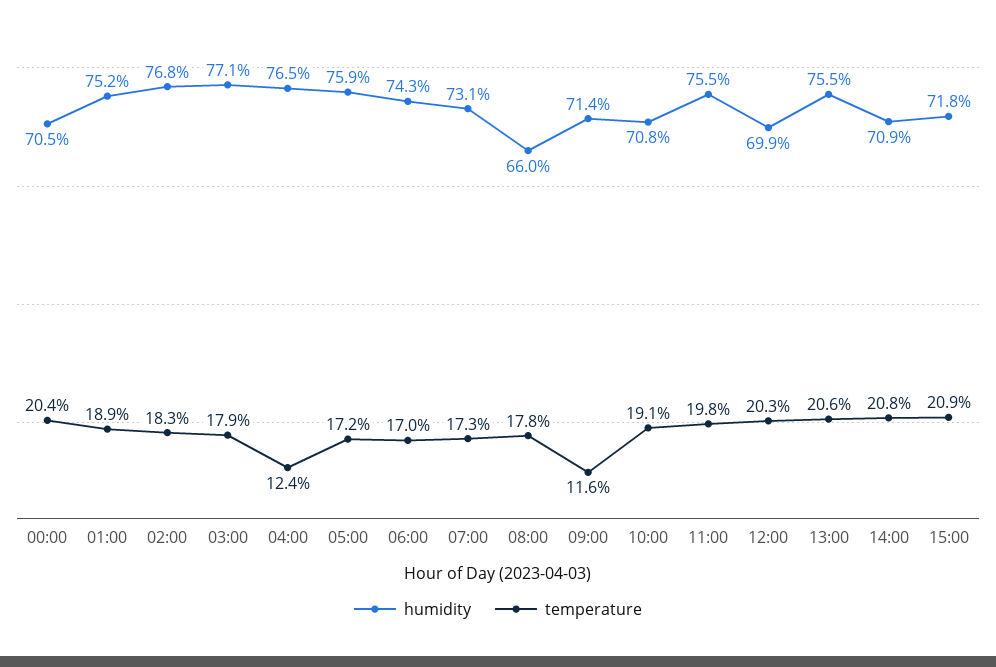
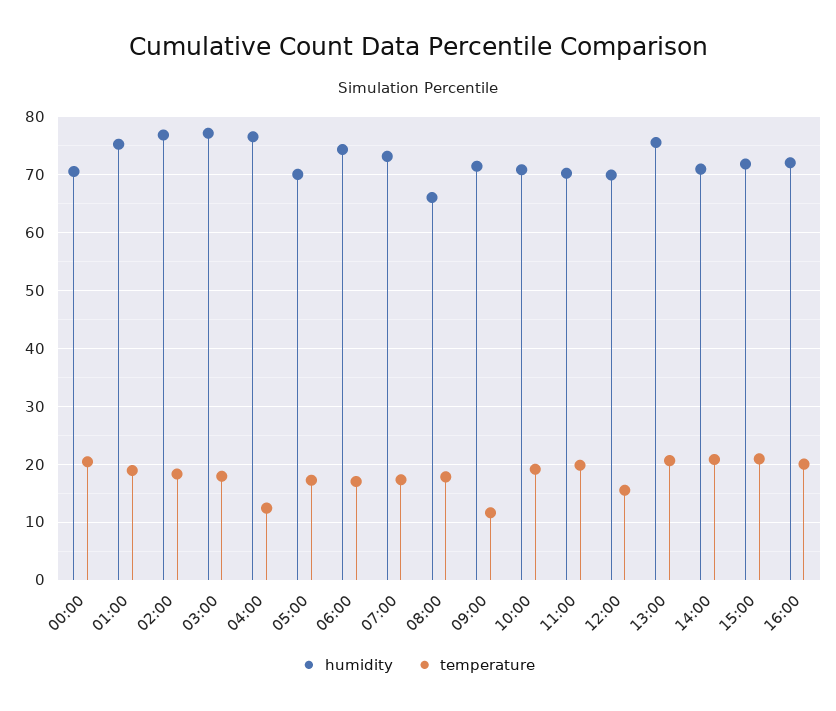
humidity, 05:00: 75.9 -> 70
humidity, 11:00: 75.5 -> 70
temperature, 12:00: 20.3 -> 16
humidity, 16:00: none -> 72
temperature, 16:00: none -> 20

